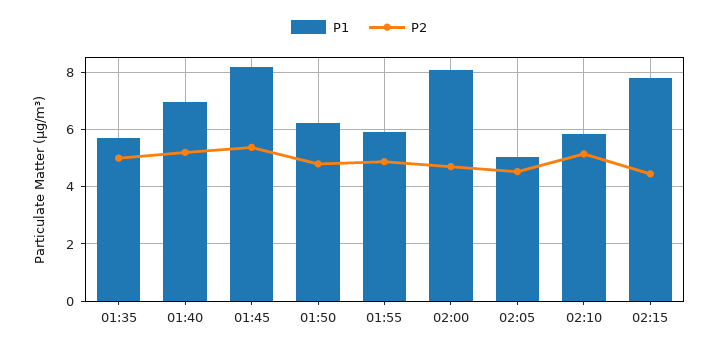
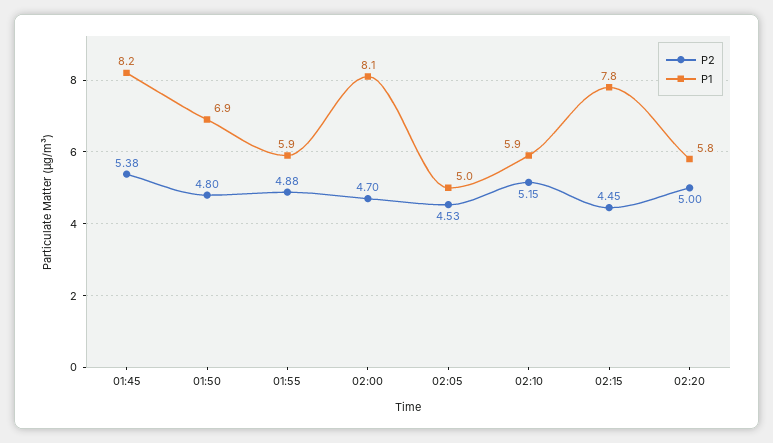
P1, 01:35: 5.75 -> none
P2, 01:35: 5 -> none
P1, 01:40: 7 -> none
P2, 01:40: 5.25 -> none
P1, 01:50: 6.25 -> 6.9
P2, 02:20: none -> 5
P1, 02:20: none -> 5.8

